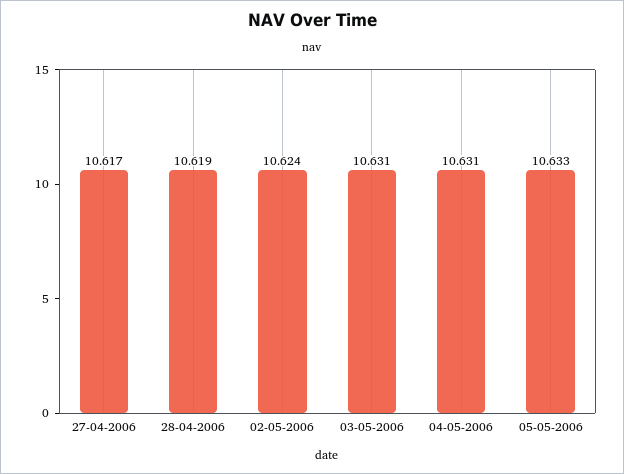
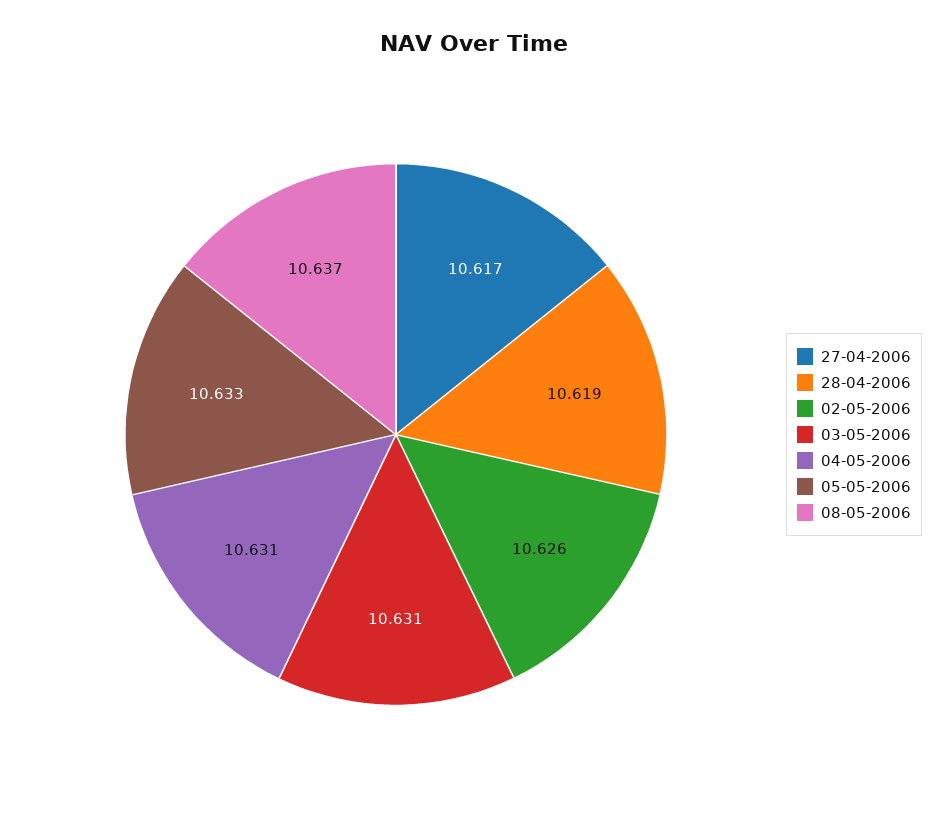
02-05-2006: 10.624 -> 10.626
08-05-2006: none -> 10.637

